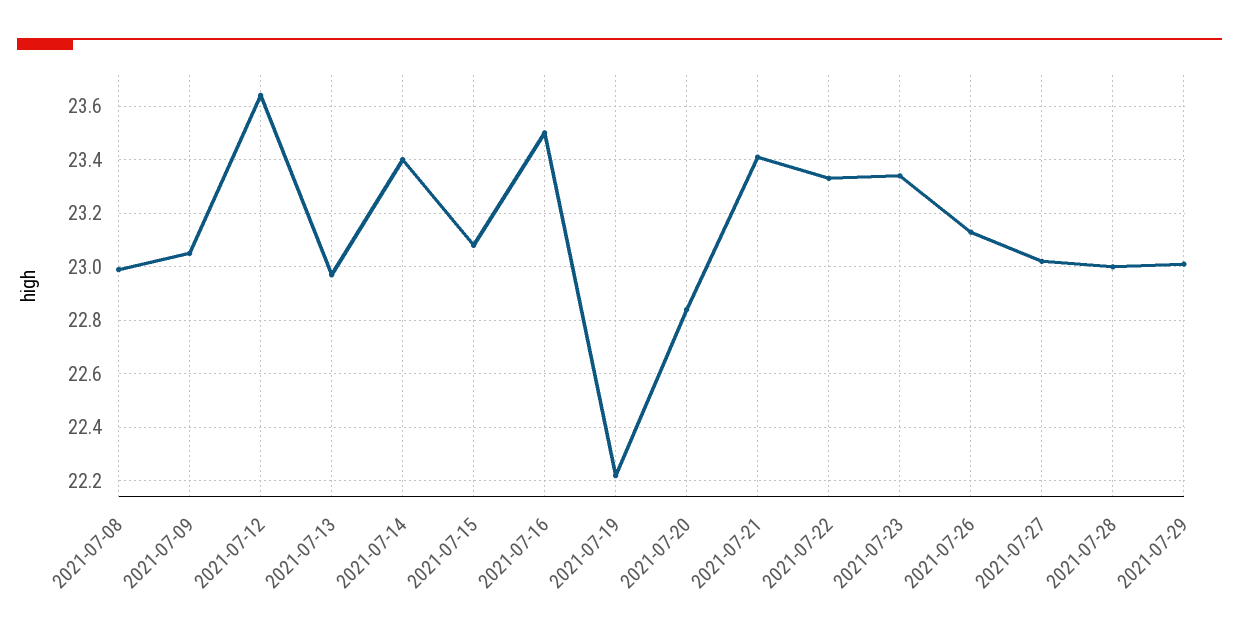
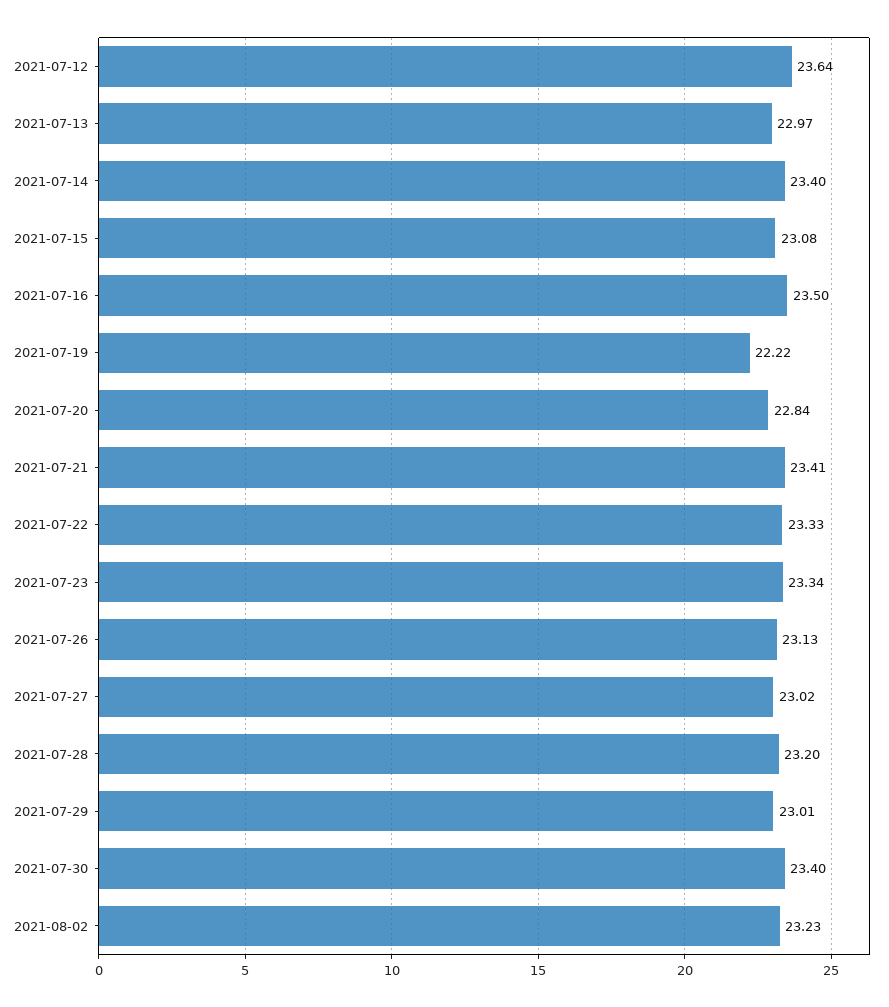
2021-07-08: 23 -> none
2021-07-09: 23.05 -> none
2021-07-28: 23 -> 23.2
2021-07-30: none -> 23.4
2021-08-02: none -> 23.23

